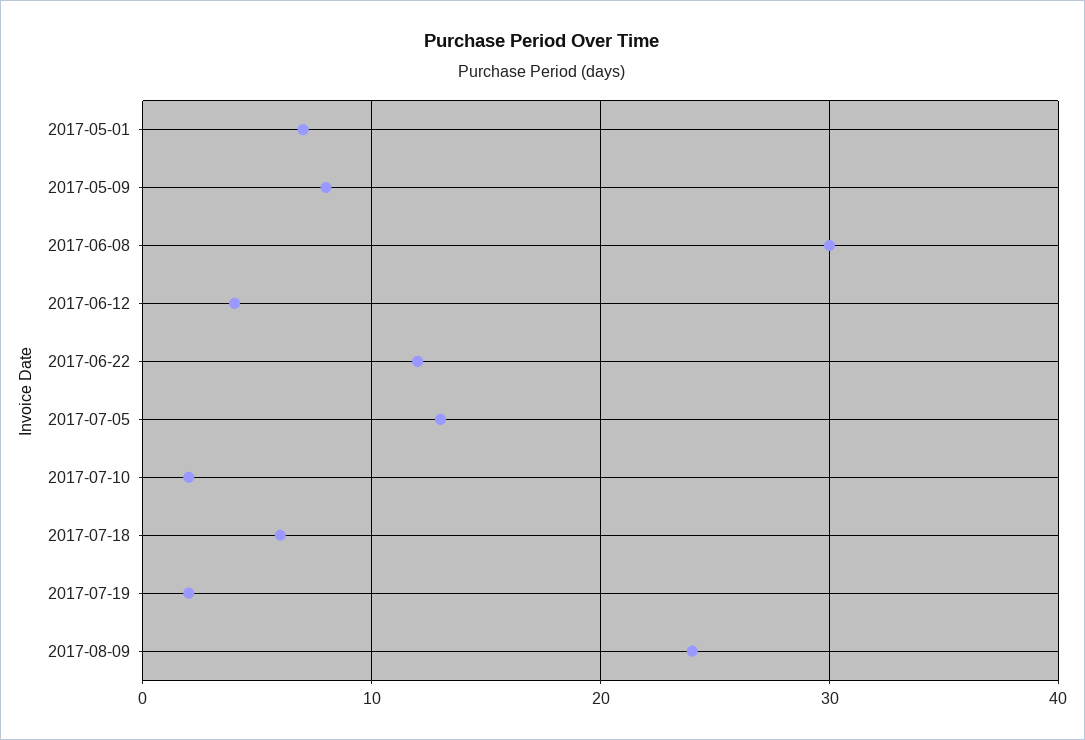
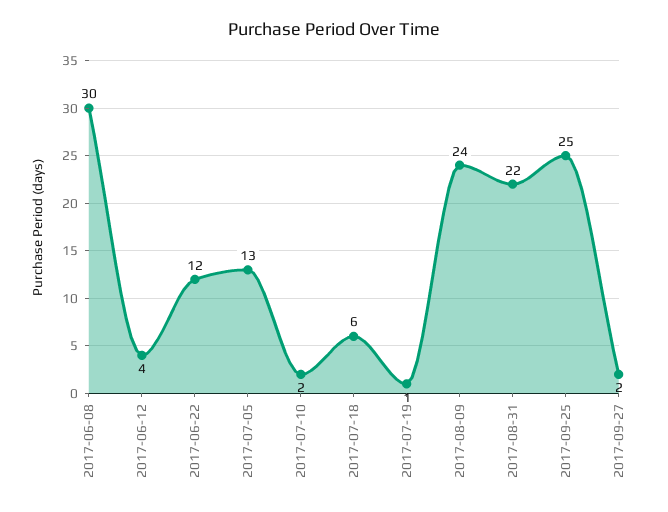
2017-05-01: 7 -> none
2017-05-09: 8 -> none
2017-07-19: 2 -> 1
2017-08-31: none -> 22
2017-09-25: none -> 25
2017-09-27: none -> 2

